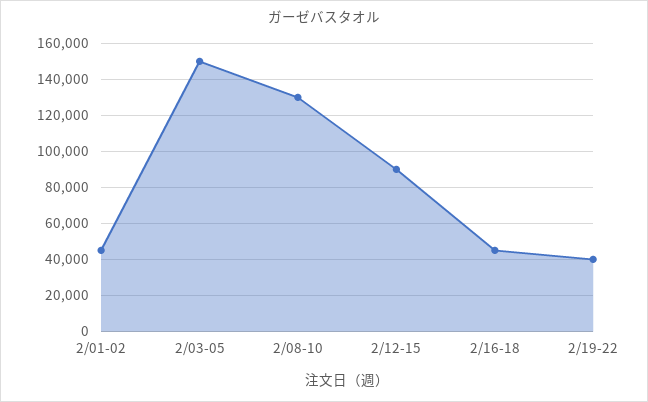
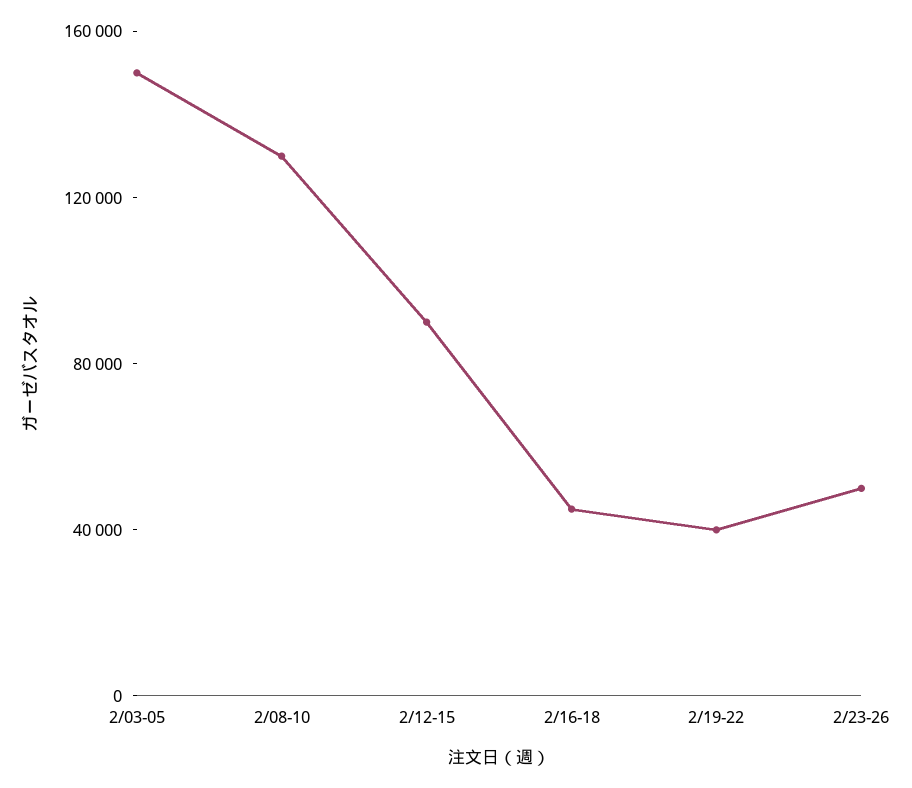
2/01-02: 45000 -> none
2/23-26: none -> 50000

